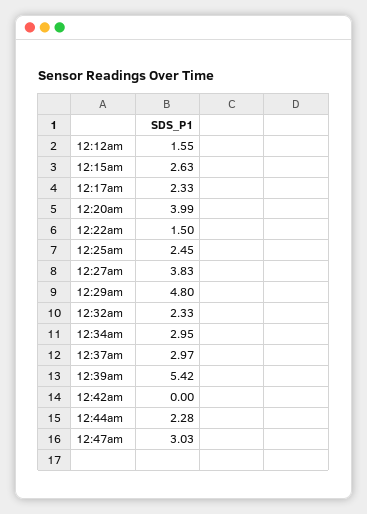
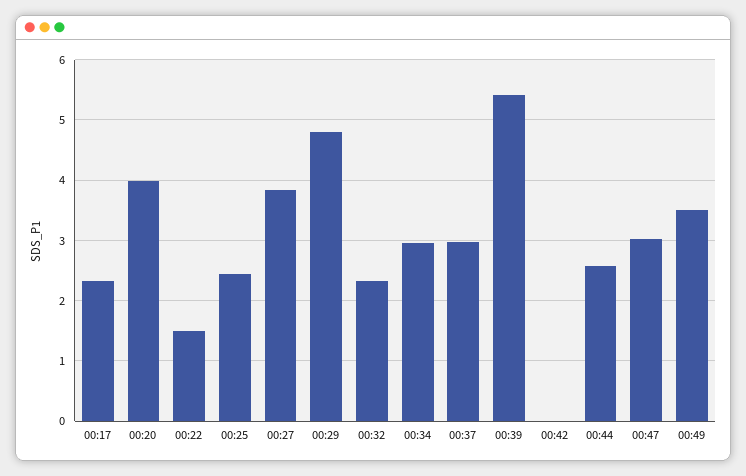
12:12am: 1.55 -> none
12:15am: 2.63 -> none
12:44am: 2.28 -> 2.6
00:49: none -> 3.5

